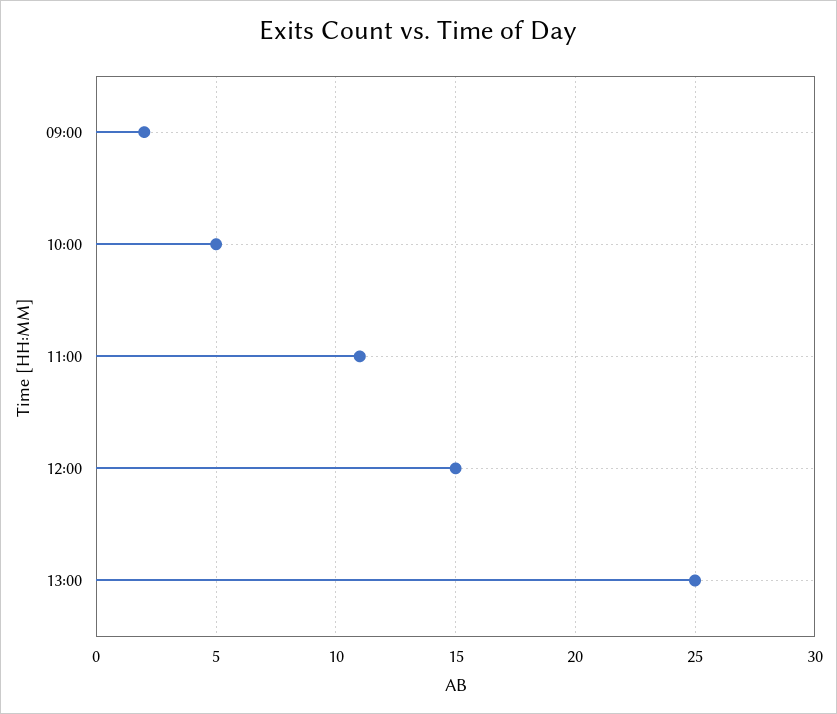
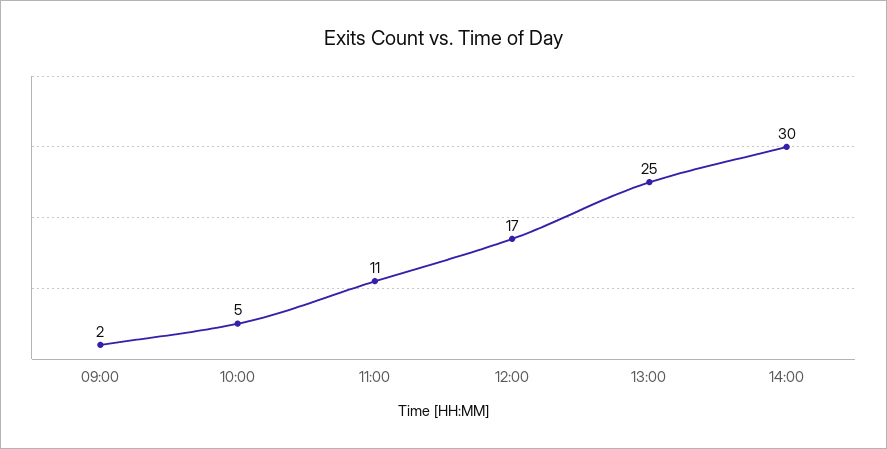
12:00: 15 -> 17
14:00: none -> 30

